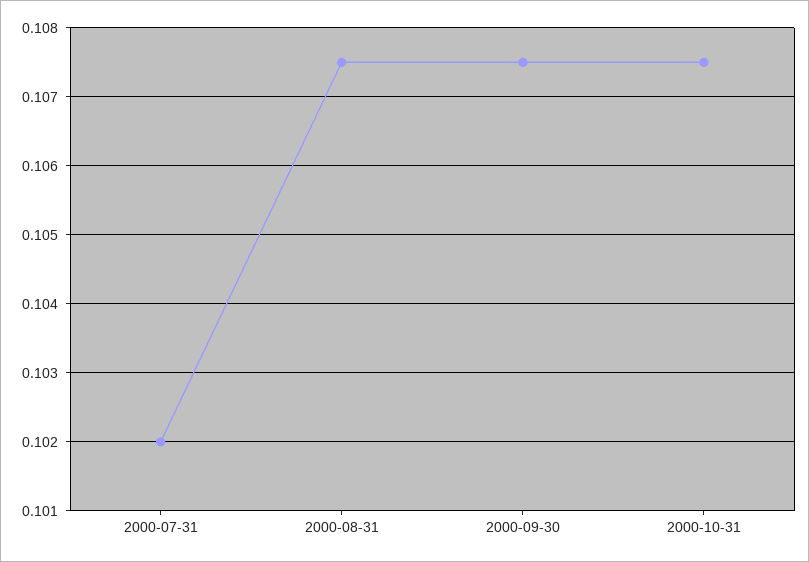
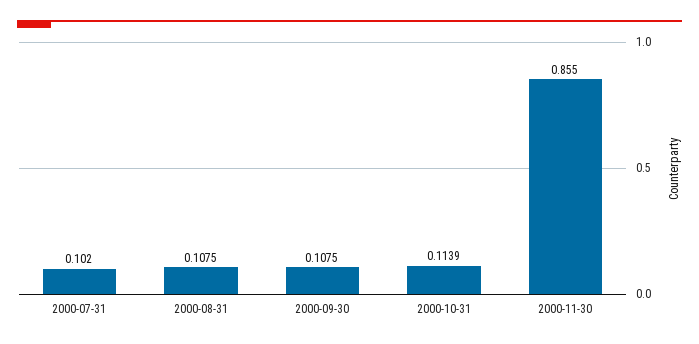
2000-10-31: 0.1075 -> 0.1139
2000-11-30: none -> 0.855

